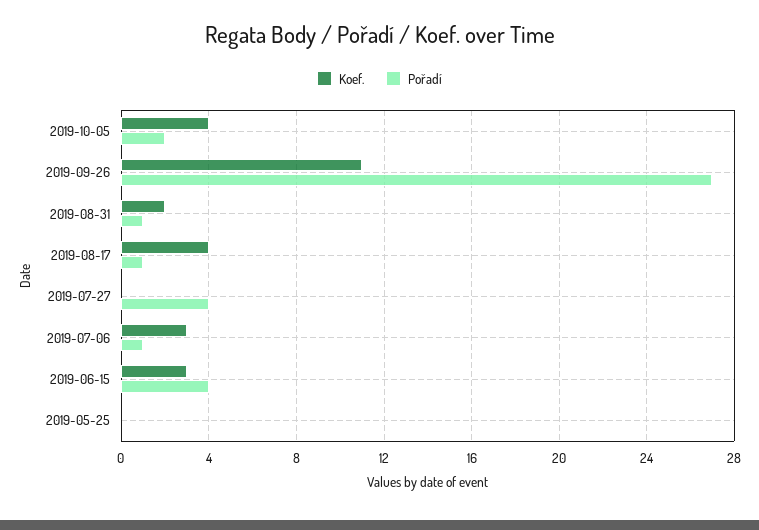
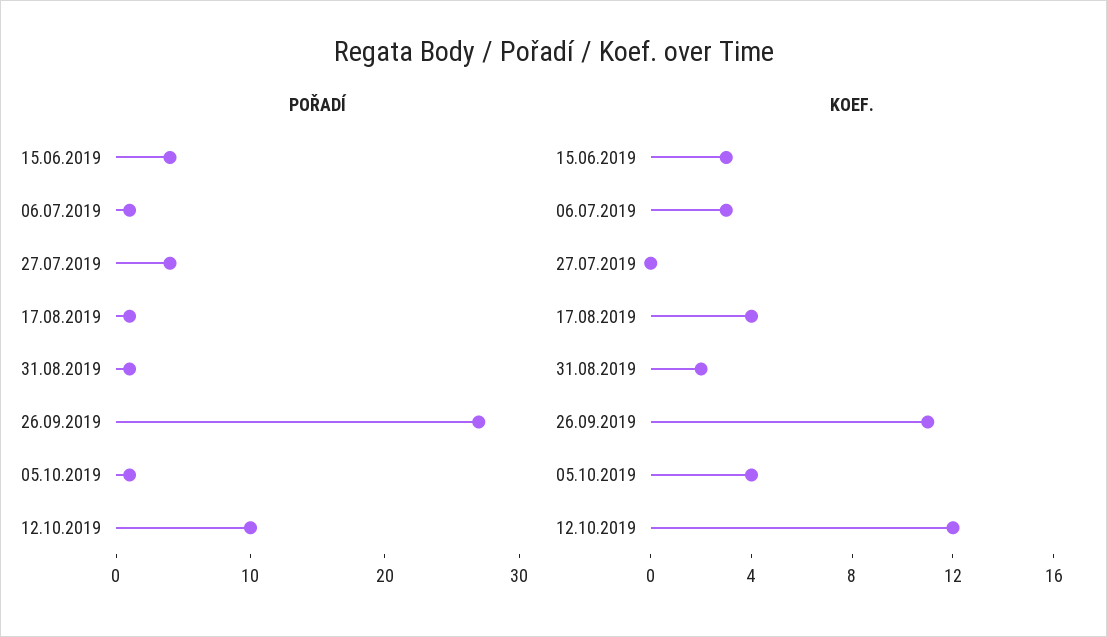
Pořadí, 2019-10-05: 2 -> 1
Koef., 2019-05-25: 0 -> none
Pořadí, 2019-05-25: 0 -> none
Pořadí, 12.10.2019: none -> 10
Koef., 12.10.2019: none -> 12

